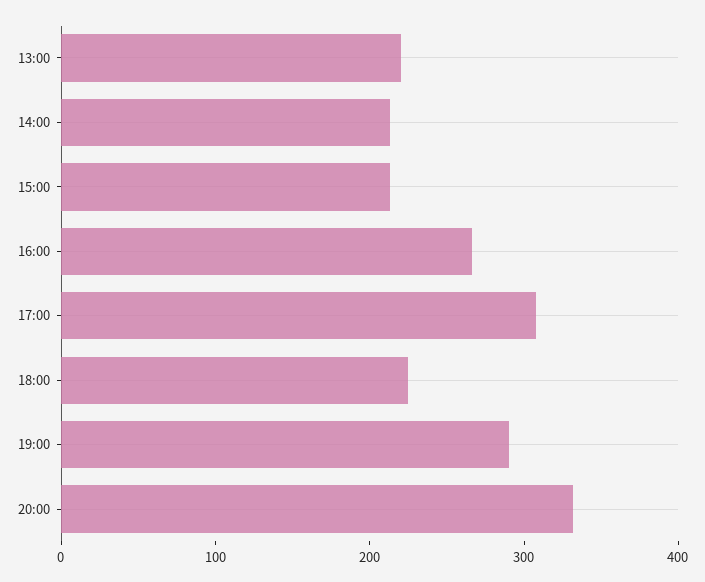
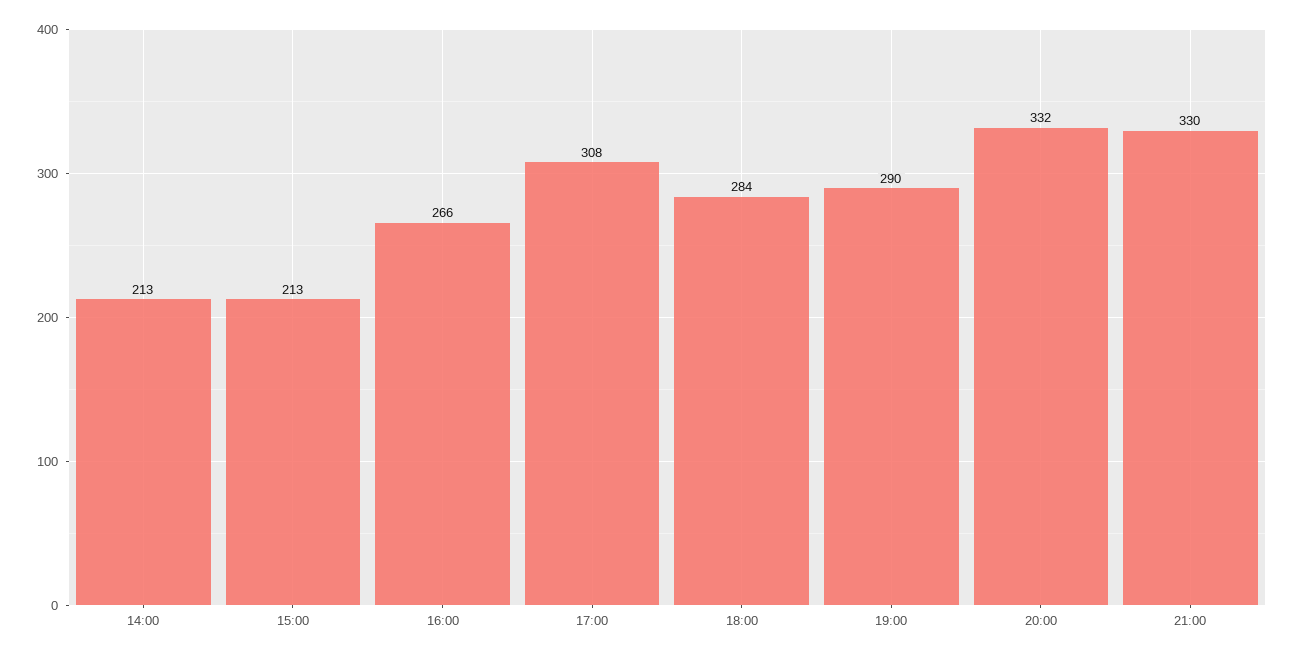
13:00: 220 -> none
18:00: 220 -> 284
21:00: none -> 330

